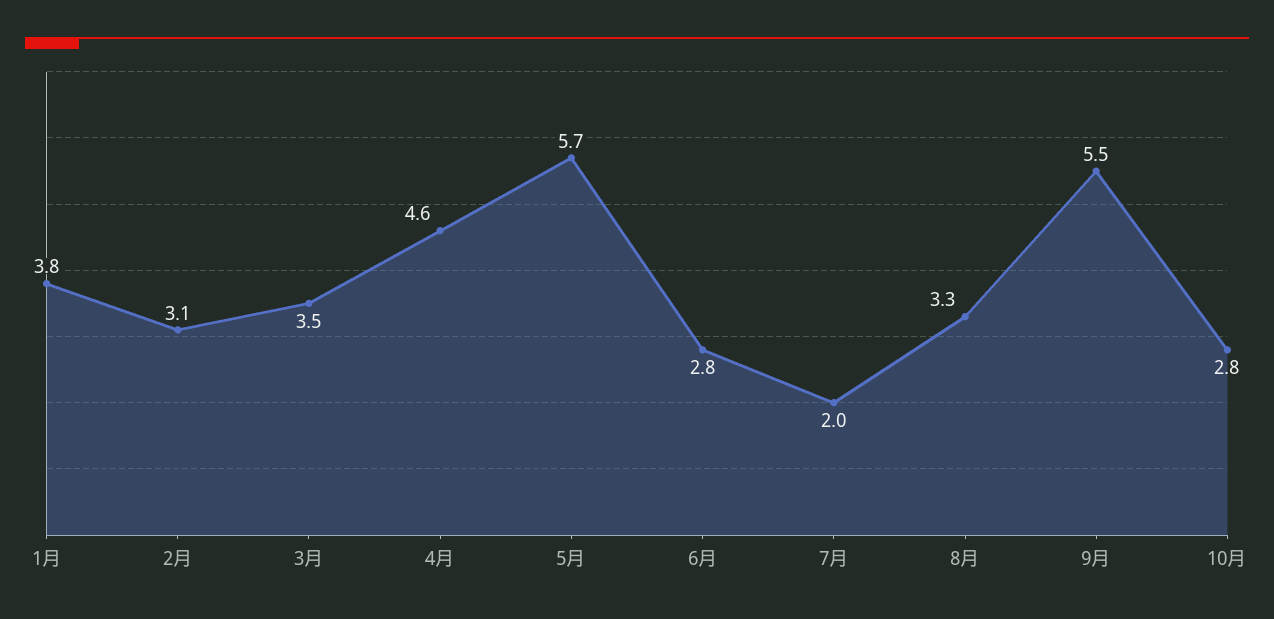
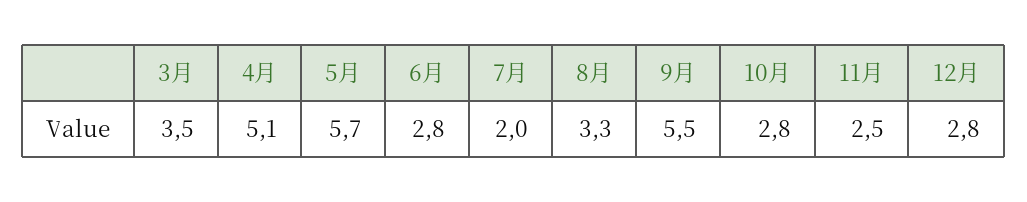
1月: 3.8 -> none
2月: 3.1 -> none
4月: 4.6 -> 5.1
11月: none -> 2.5
12月: none -> 2.8

